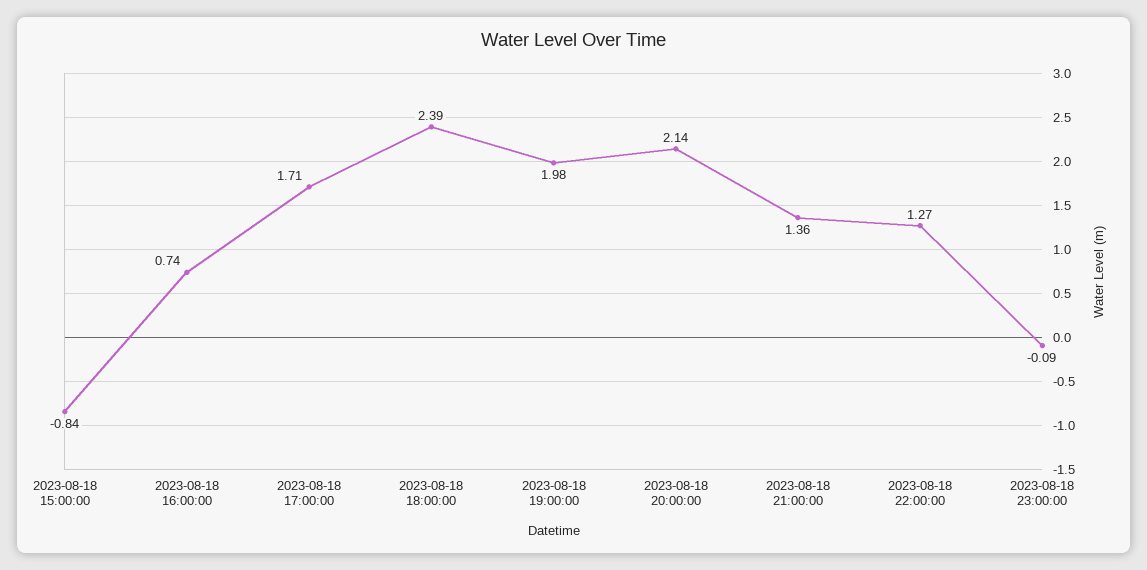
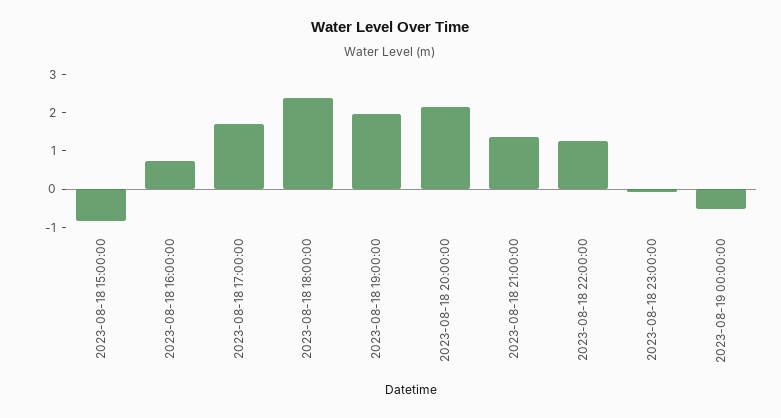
2023-08-19 00:00:00: none -> -0.5

